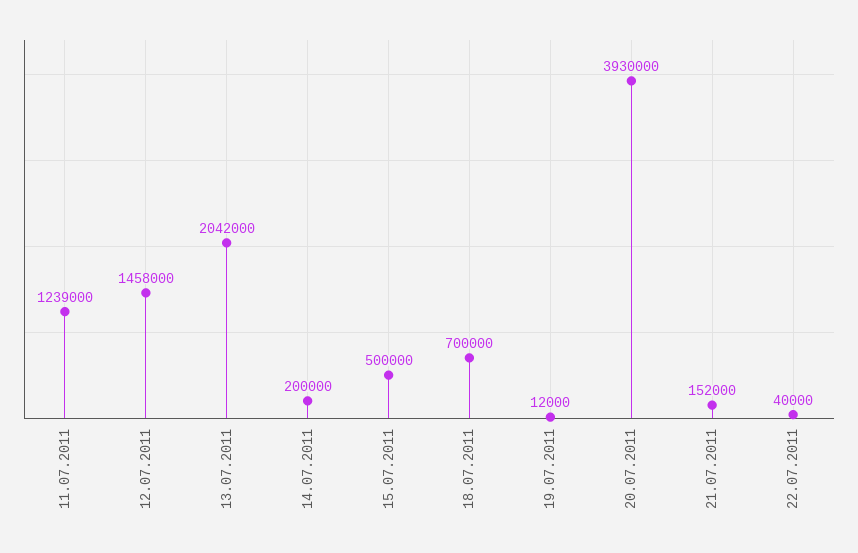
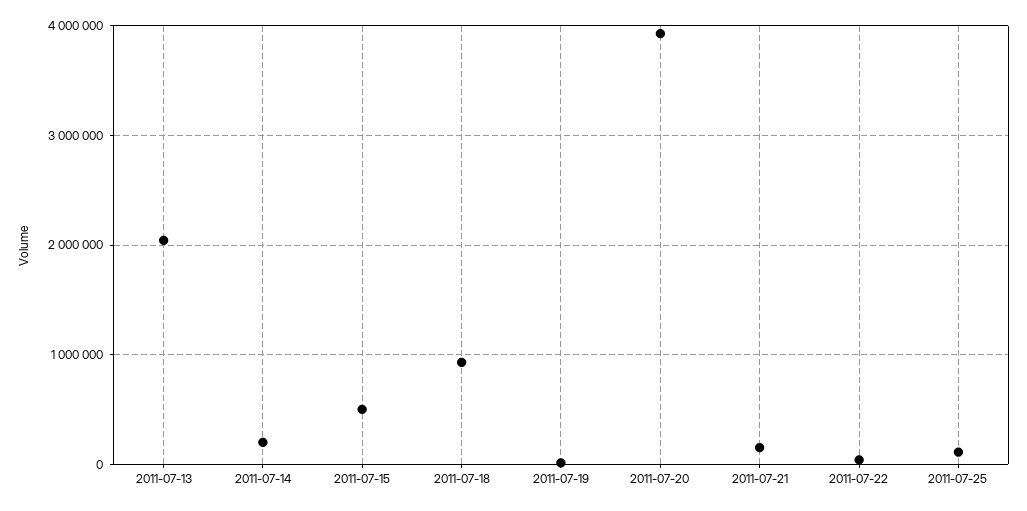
11.07.2011: 1239000 -> none
12.07.2011: 1458000 -> none
18.07.2011: 700000 -> 900000
2011-07-25: none -> 100000

